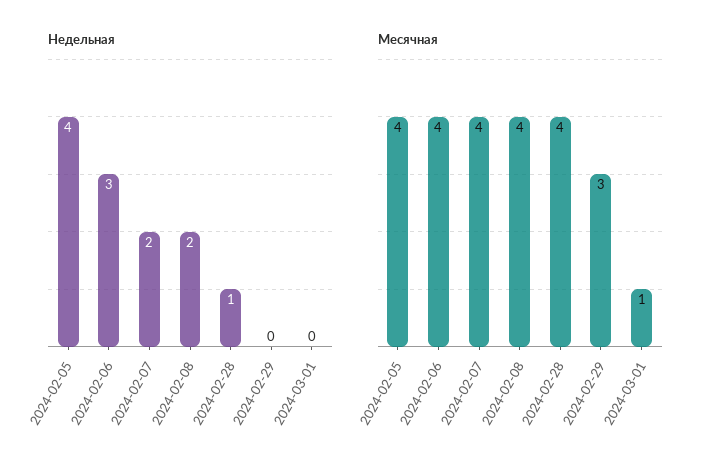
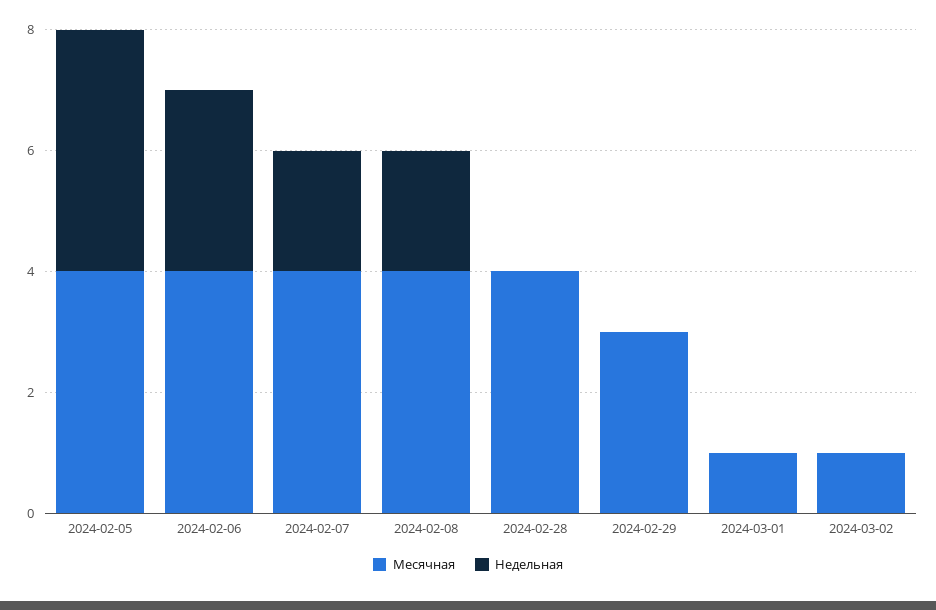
Недельная, 2024-02-28: 1 -> 0
Месячная, 2024-03-02: none -> 1
Недельная, 2024-03-02: none -> 0

